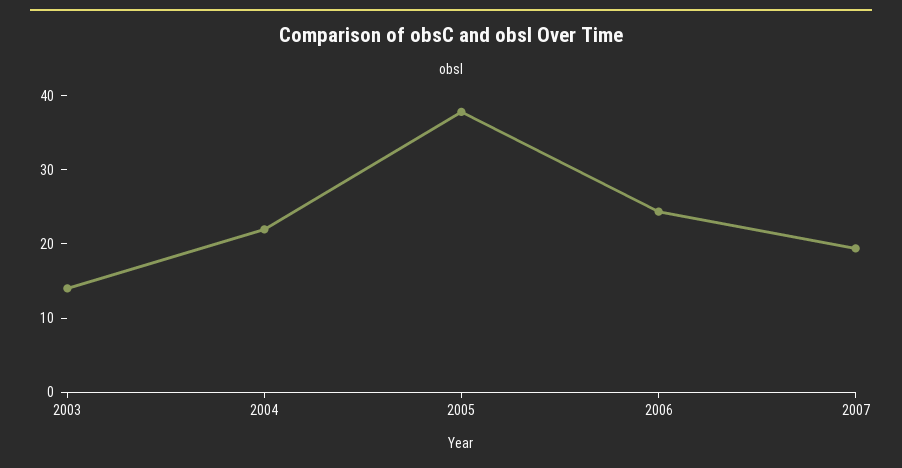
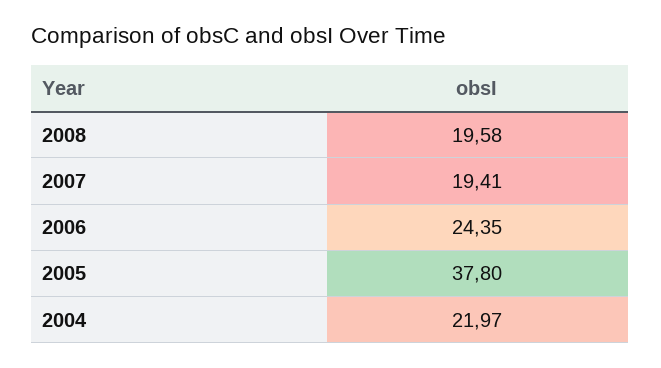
2003: 14 -> none
2008: none -> 19.58

